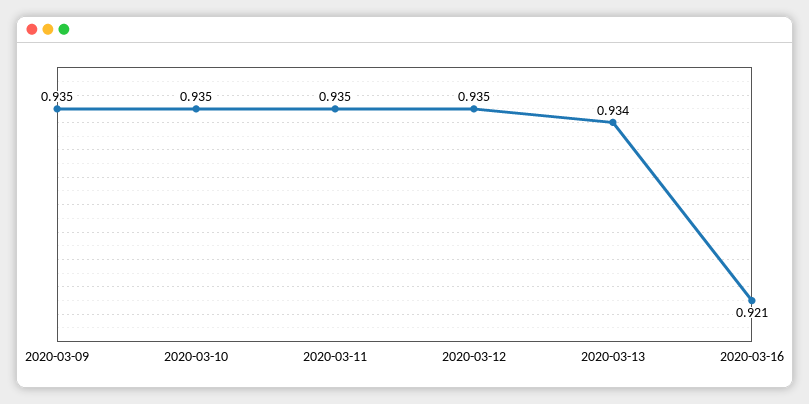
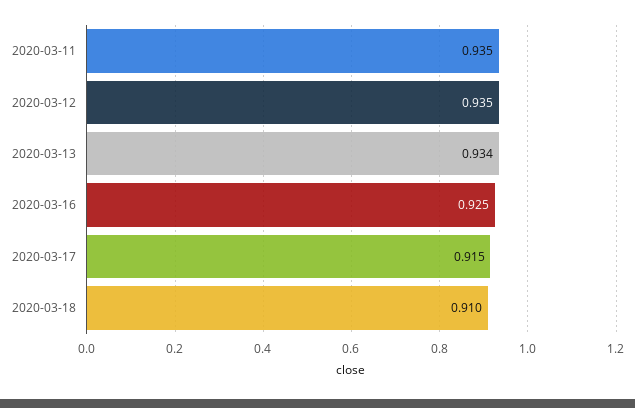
2020-03-09: 0.935 -> none
2020-03-10: 0.935 -> none
2020-03-16: 0.921 -> 0.925
2020-03-17: none -> 0.915
2020-03-18: none -> 0.91

